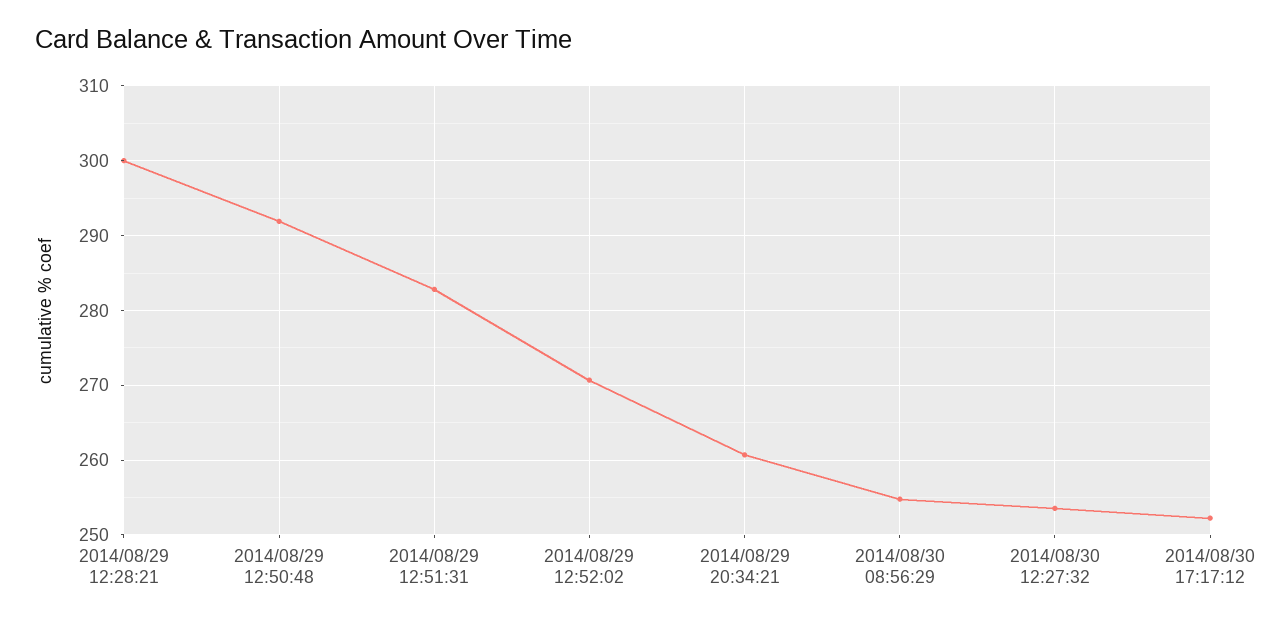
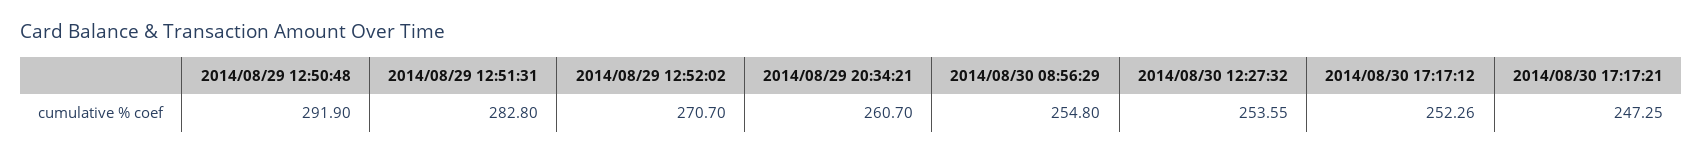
2014/08/29 12:28:21: 300 -> none
2014/08/30 17:17:21: none -> 247.25

